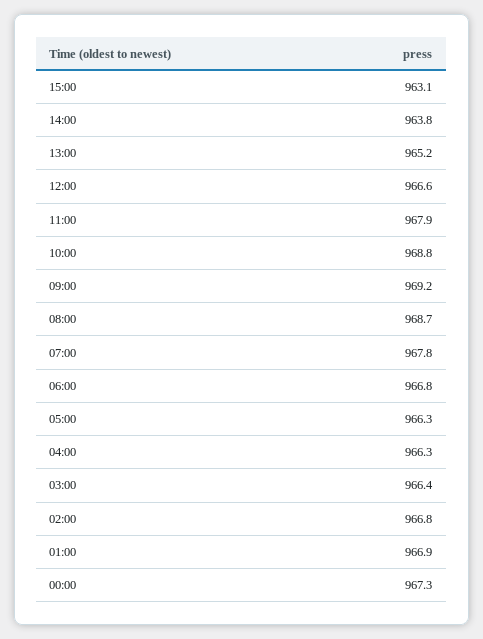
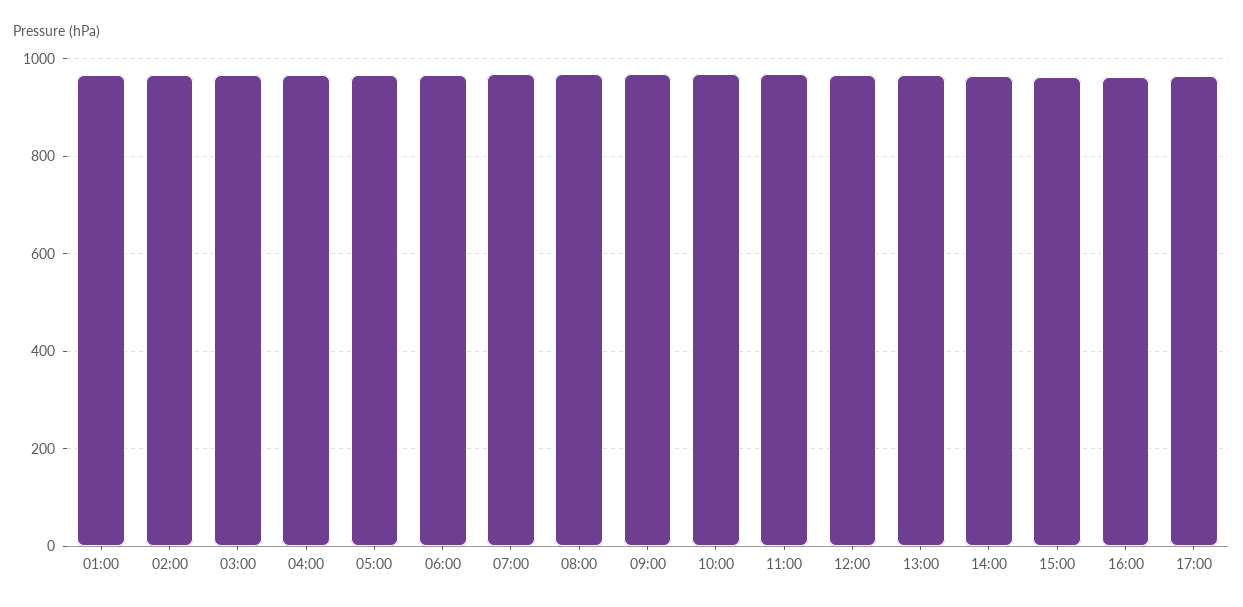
00:00: 967.3 -> none
16:00: none -> 960
17:00: none -> 960

